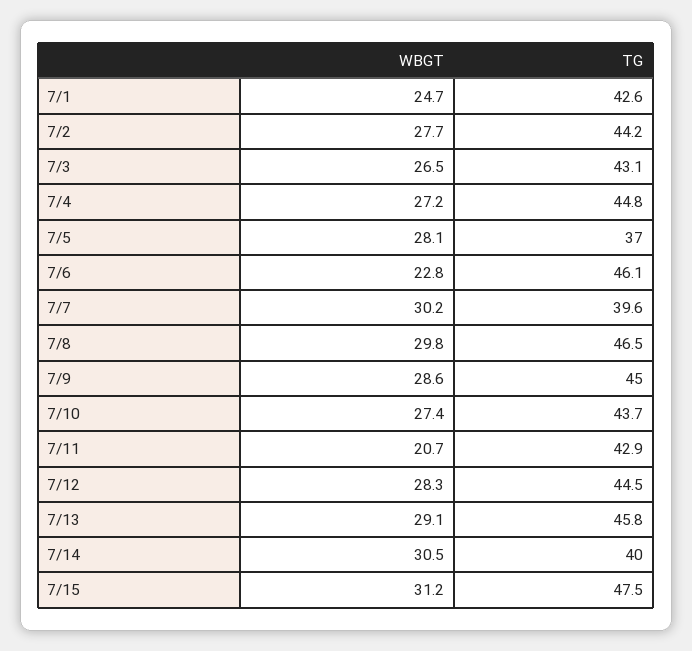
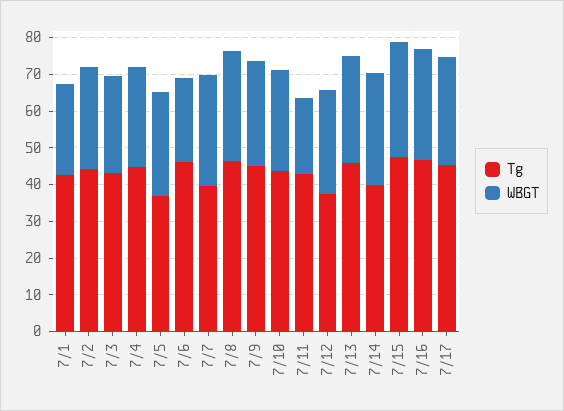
TG, 7/12: 44.5 -> 37.5
TG, 7/16: none -> 47.5
WBGT, 7/16: none -> 30
TG, 7/17: none -> 45
WBGT, 7/17: none -> 30

